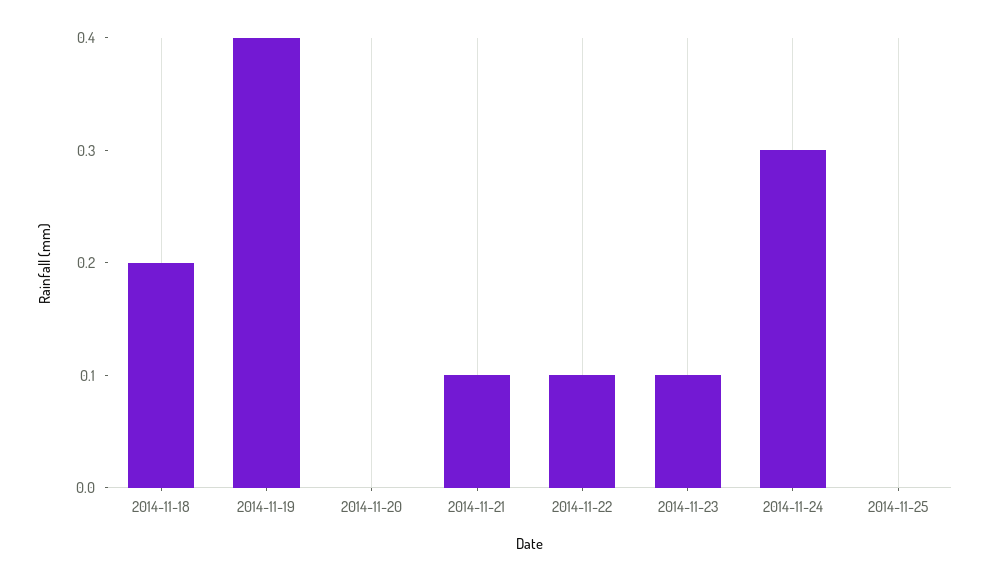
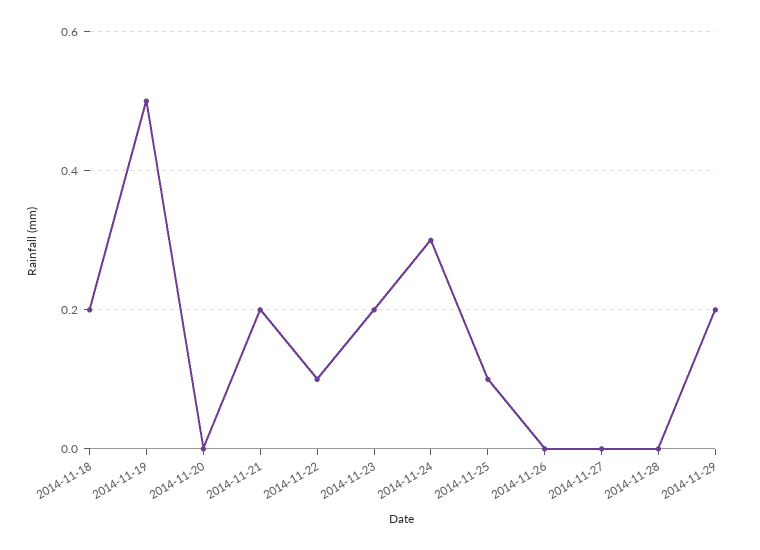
2014-11-19: 0.4 -> 0.5
2014-11-21: 0.1 -> 0.2
2014-11-23: 0.1 -> 0.2
2014-11-25: 0 -> 0.1
2014-11-26: none -> 0
2014-11-27: none -> 0
2014-11-28: none -> 0
2014-11-29: none -> 0.2

